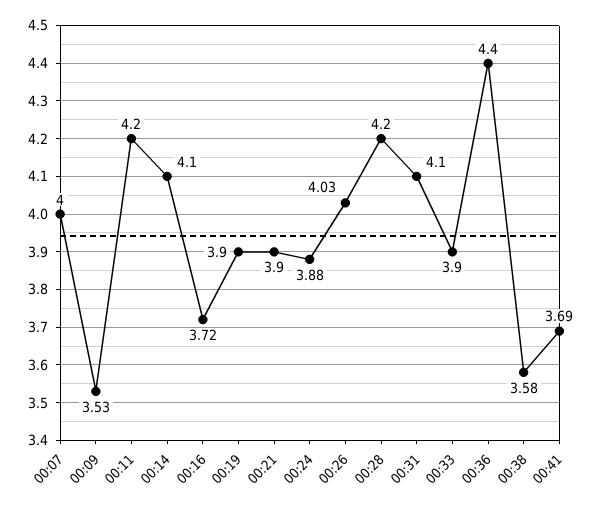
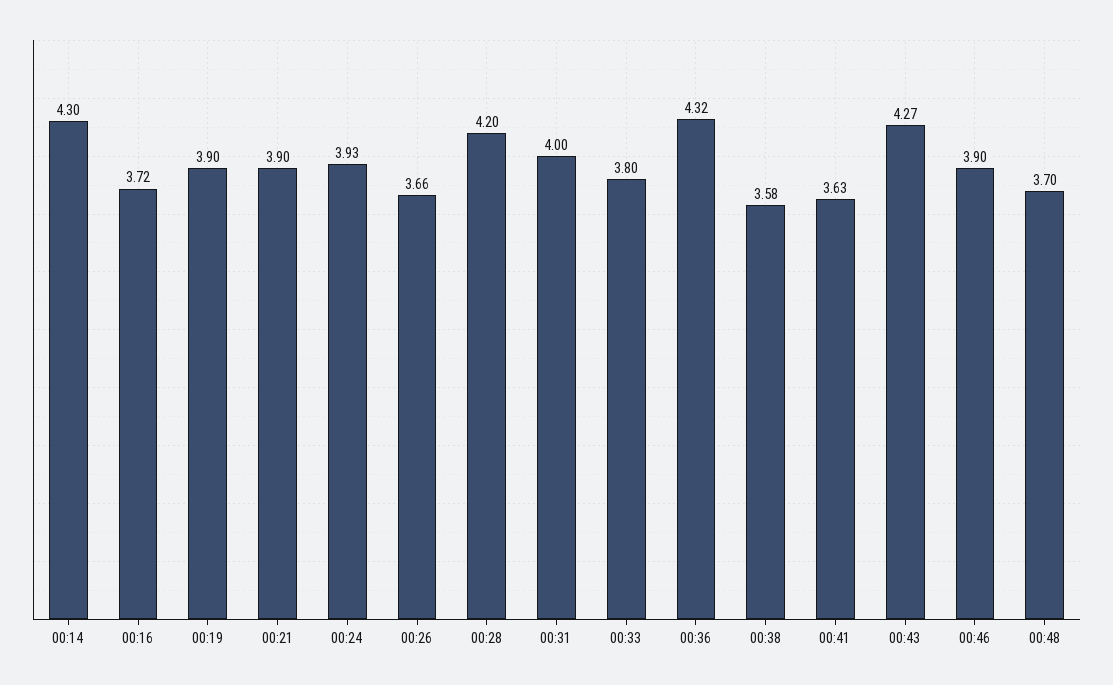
00:07: 4 -> none
00:09: 3.53 -> none
00:11: 4.2 -> none
00:14: 4.1 -> 4.3
00:24: 3.88 -> 3.93
00:26: 4.03 -> 3.66
00:31: 4.1 -> 4
00:33: 3.9 -> 3.8
00:36: 4.4 -> 4.32
00:41: 3.69 -> 3.63
00:43: none -> 4.27
00:46: none -> 3.9
00:48: none -> 3.7

